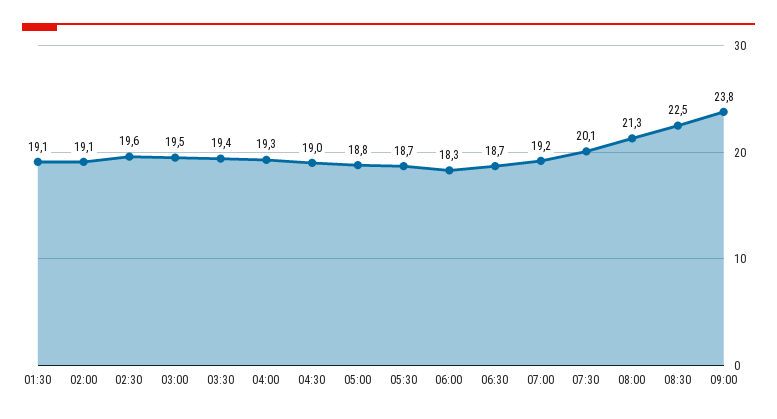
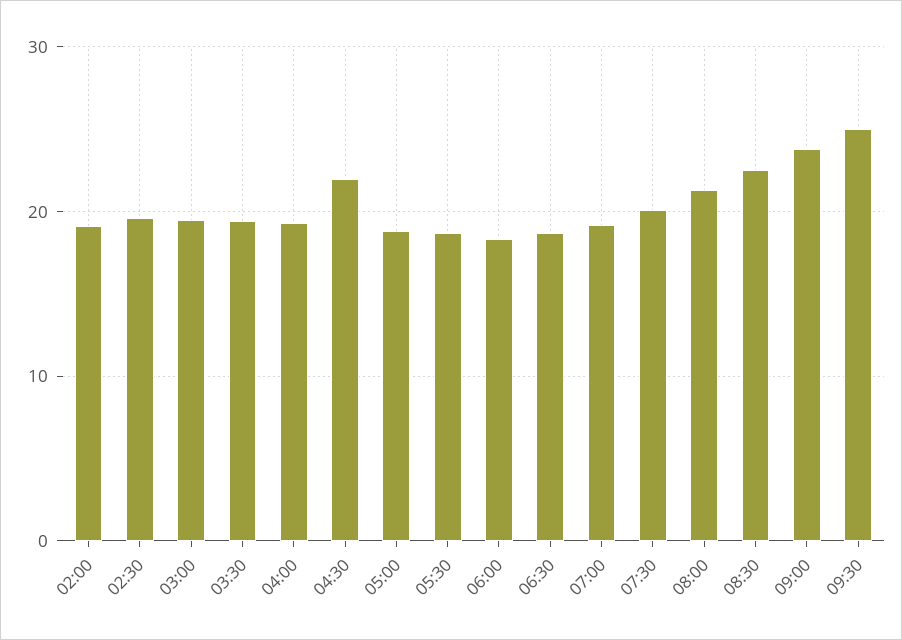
01:30: 19.1 -> none
04:30: 19 -> 22
09:30: none -> 25

